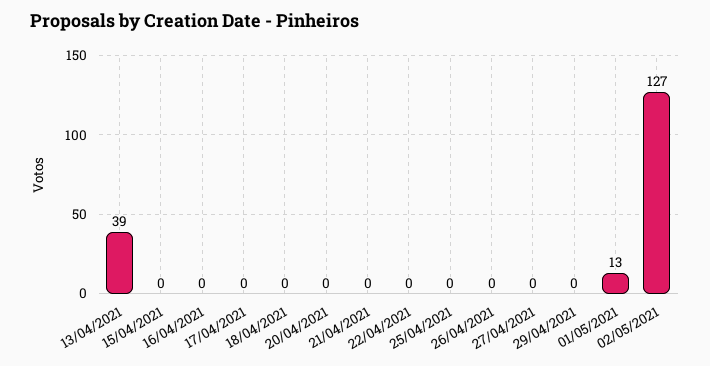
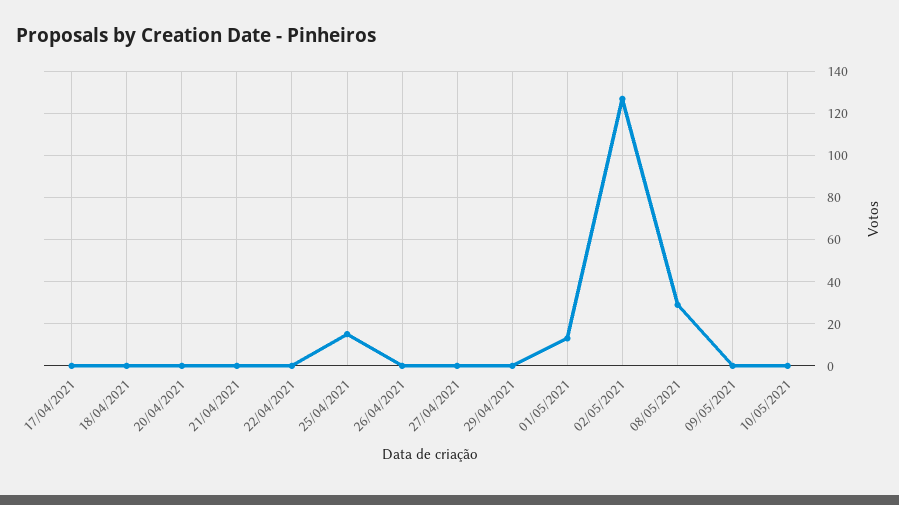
13/04/2021: 39 -> none
15/04/2021: 0 -> none
16/04/2021: 0 -> none
25/04/2021: 0 -> 15
08/05/2021: none -> 30
09/05/2021: none -> 0
10/05/2021: none -> 0

